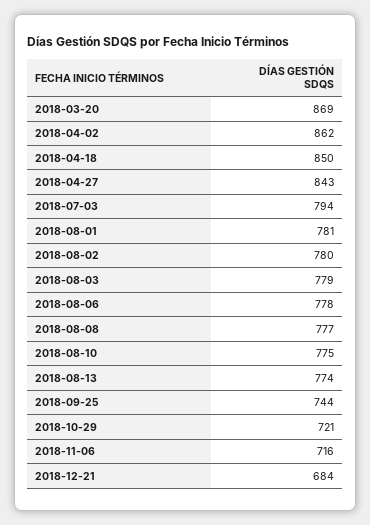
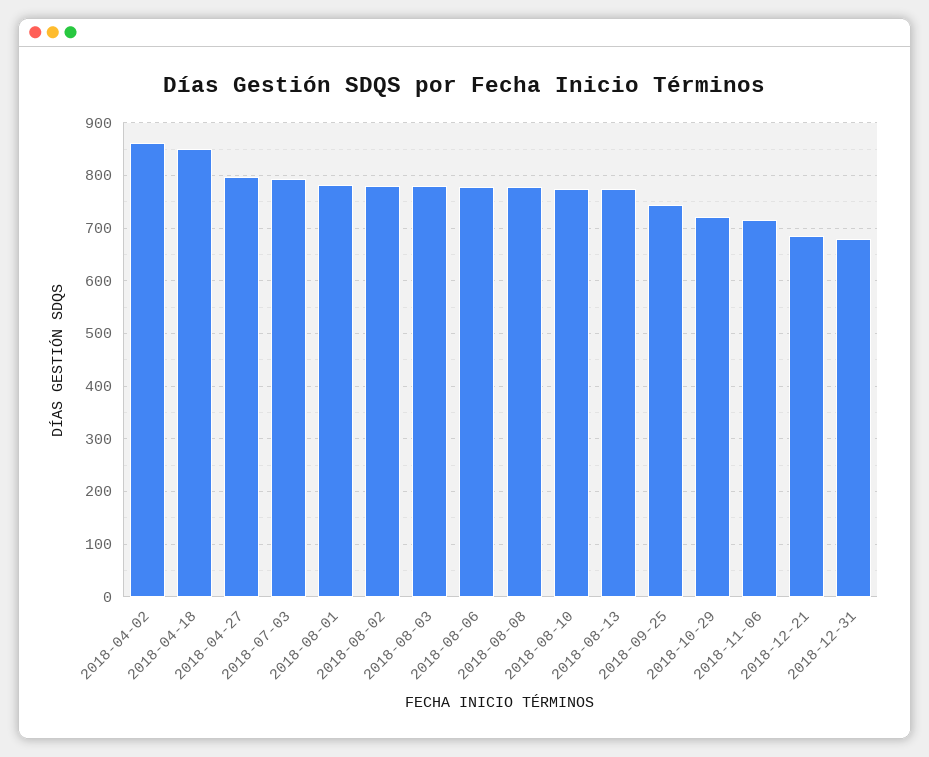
2018-03-20: 869 -> none
2018-04-27: 843 -> 800
2018-12-31: none -> 680

